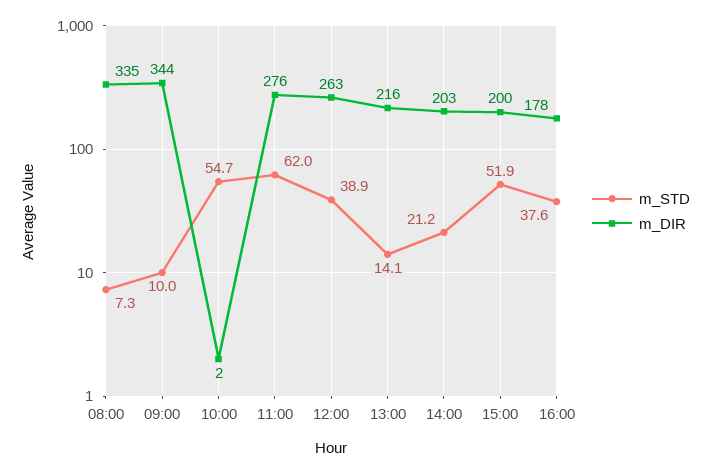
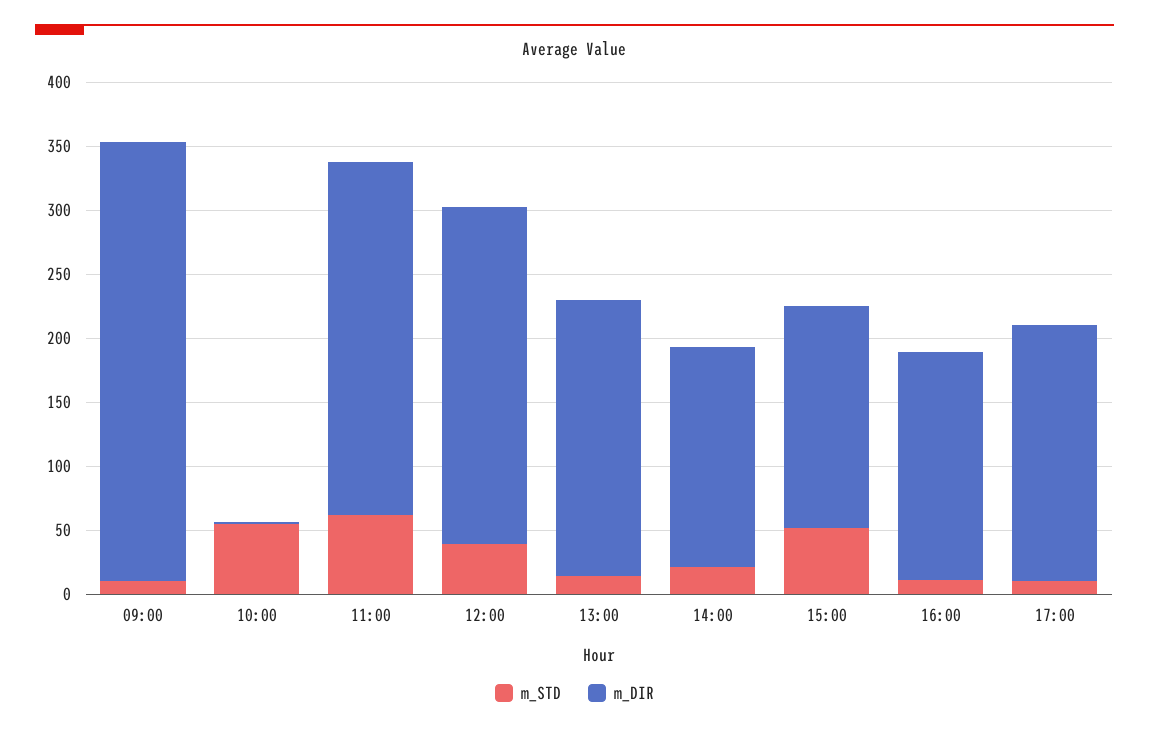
m_STD, 08:00: 7.3 -> none
m_DIR, 08:00: 335 -> none
m_DIR, 14:00: 203 -> 170
m_DIR, 15:00: 200 -> 170
m_STD, 16:00: 37.6 -> 10
m_STD, 17:00: none -> 10
m_DIR, 17:00: none -> 200

